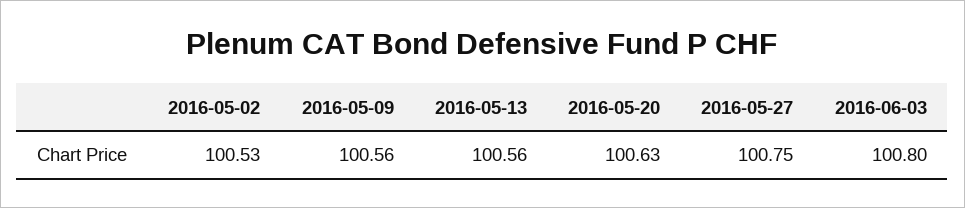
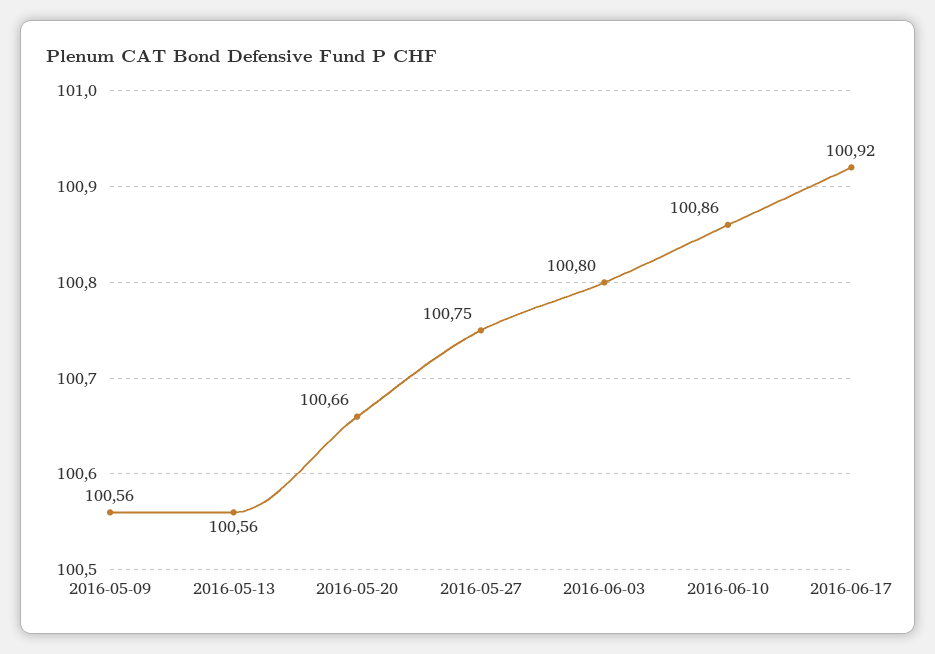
2016-05-02: 100.53 -> none
2016-05-20: 100.63 -> 100.66
2016-06-10: none -> 100.86
2016-06-17: none -> 100.92

